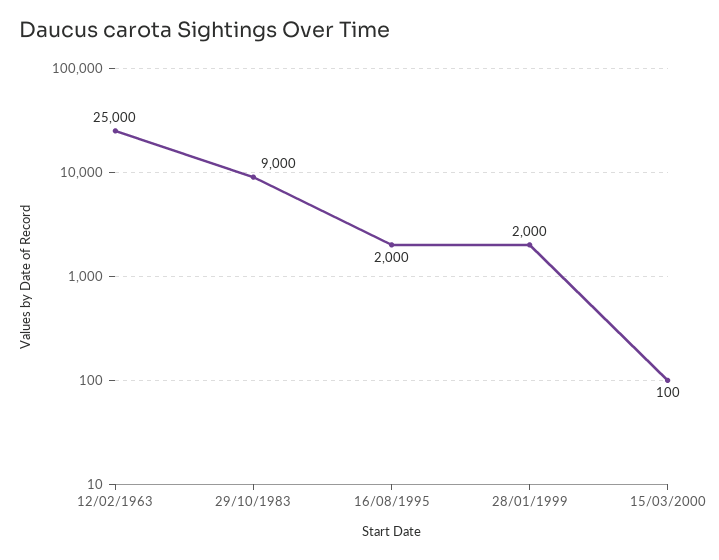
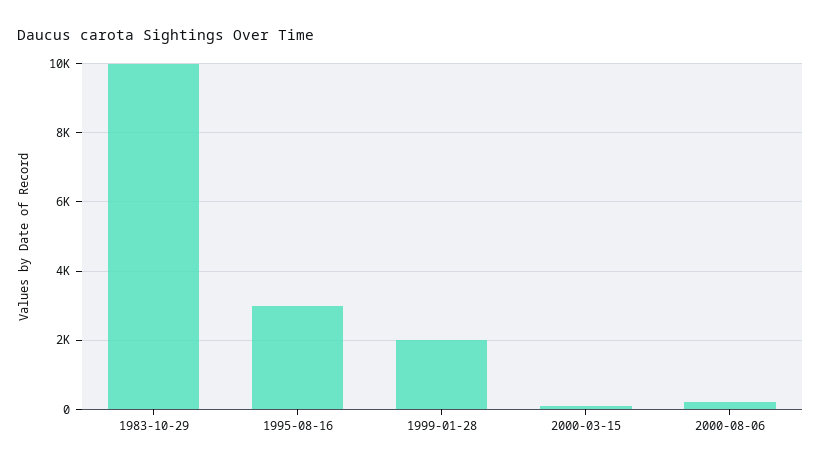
12/02/1963: 25000 -> none
29/10/1983: 9000 -> 10000
16/08/1995: 2000 -> 3000
2000-08-06: none -> 200

